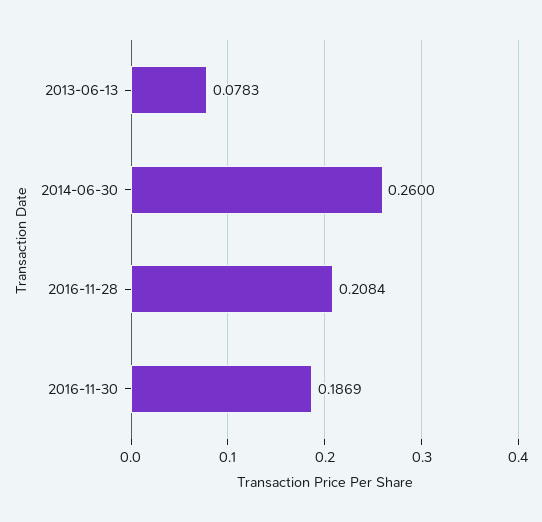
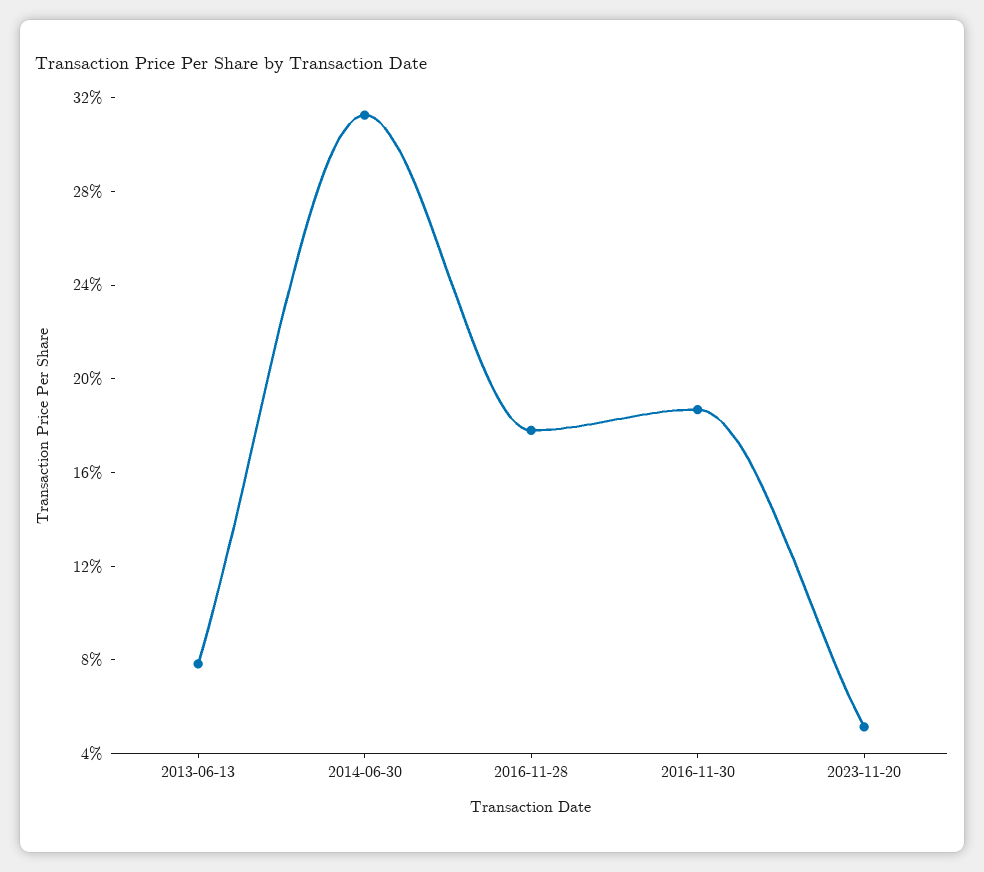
2014-06-30: 0.26 -> 0.31
2016-11-28: 0.2084 -> 0.18
2023-11-20: none -> 0.05

